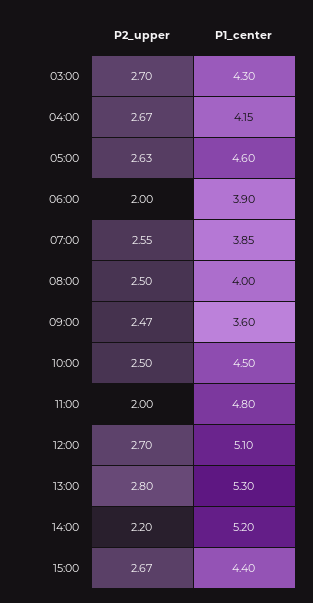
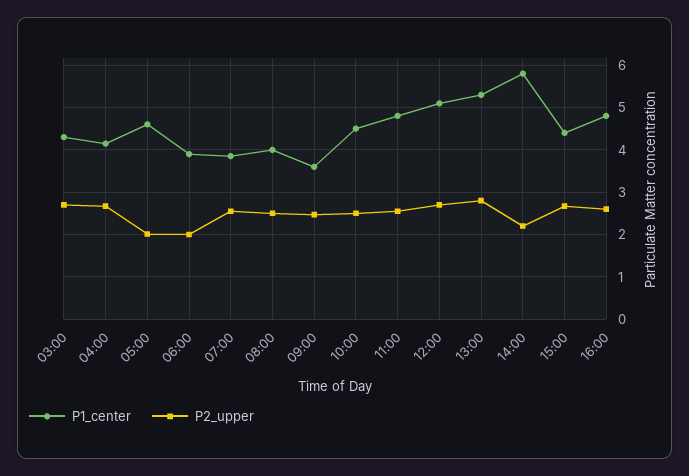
P2_upper, 05:00: 2.63 -> 2
P2_upper, 11:00: 2 -> 2.6
P1_center, 14:00: 5.2 -> 5.8
P1_center, 16:00: none -> 4.8
P2_upper, 16:00: none -> 2.6

